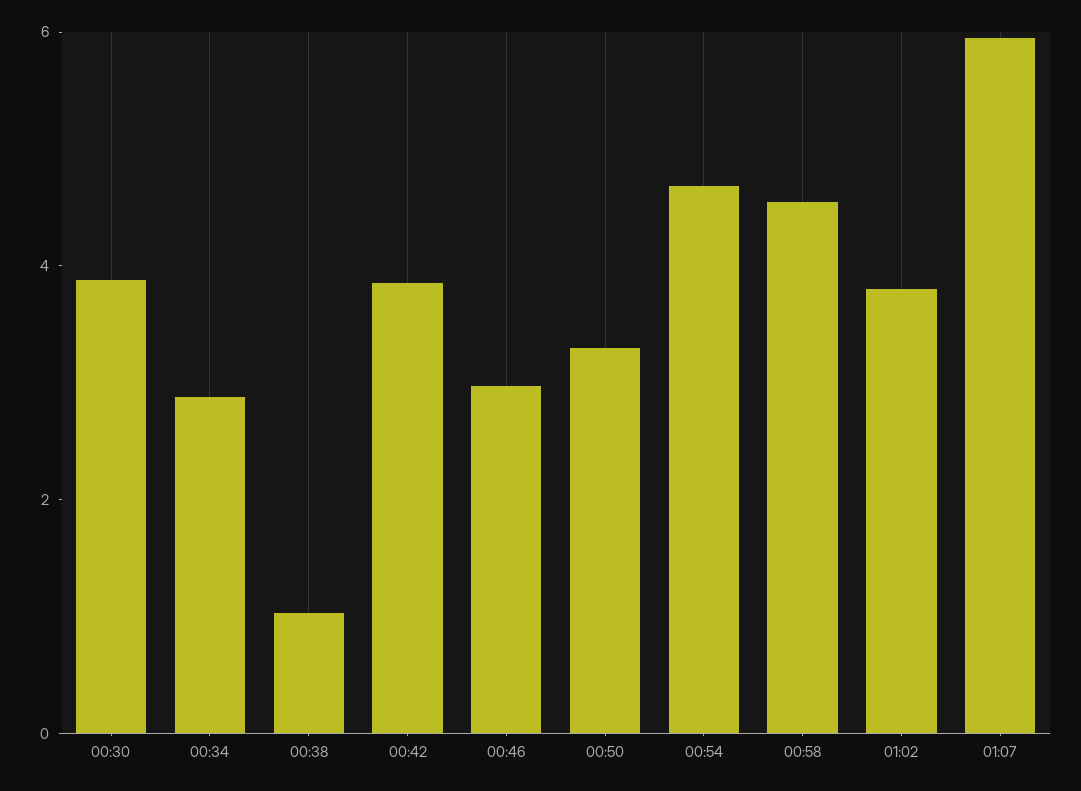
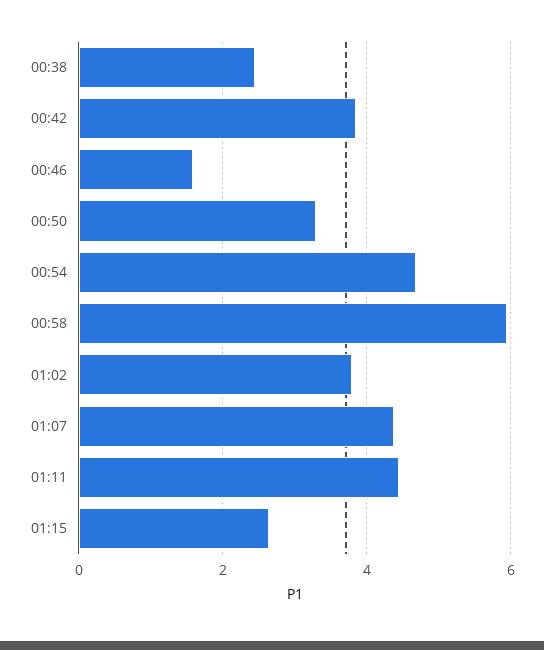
00:30: 4 -> none
00:34: 3 -> none
00:38: 1 -> 2.4
00:46: 3 -> 1.6
00:58: 4.5 -> 6
01:07: 6 -> 4.4
01:11: none -> 4.4
01:15: none -> 2.6

